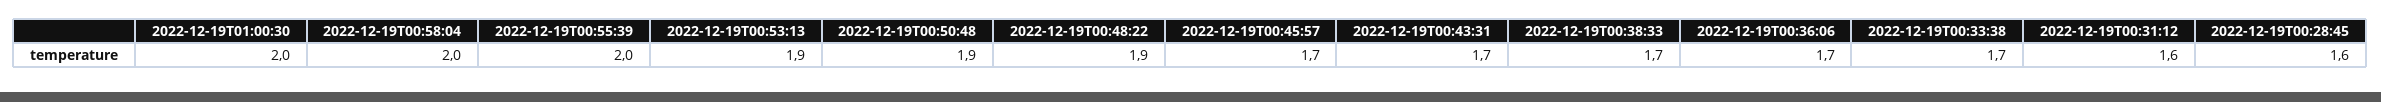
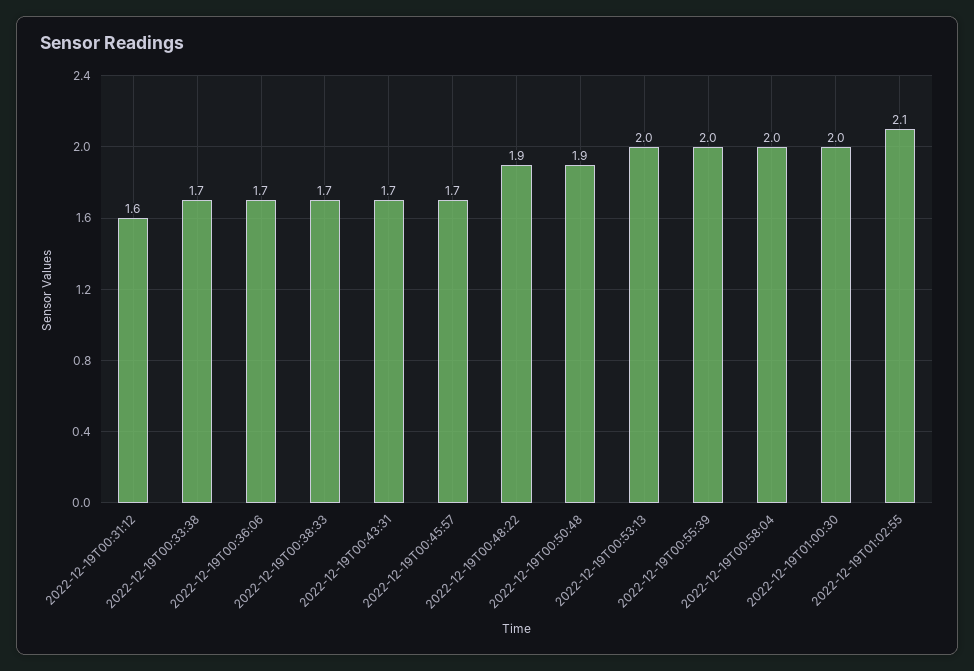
2022-12-19T00:53:13: 1.9 -> 2
2022-12-19T00:28:45: 1.6 -> none
2022-12-19T01:02:55: none -> 2.1

